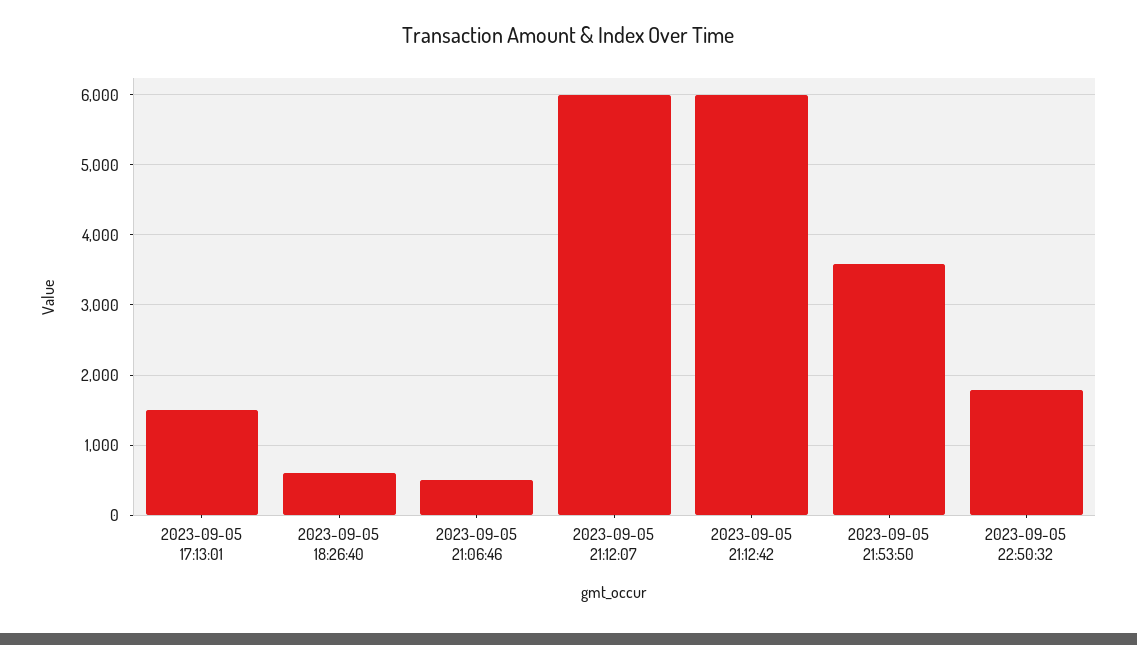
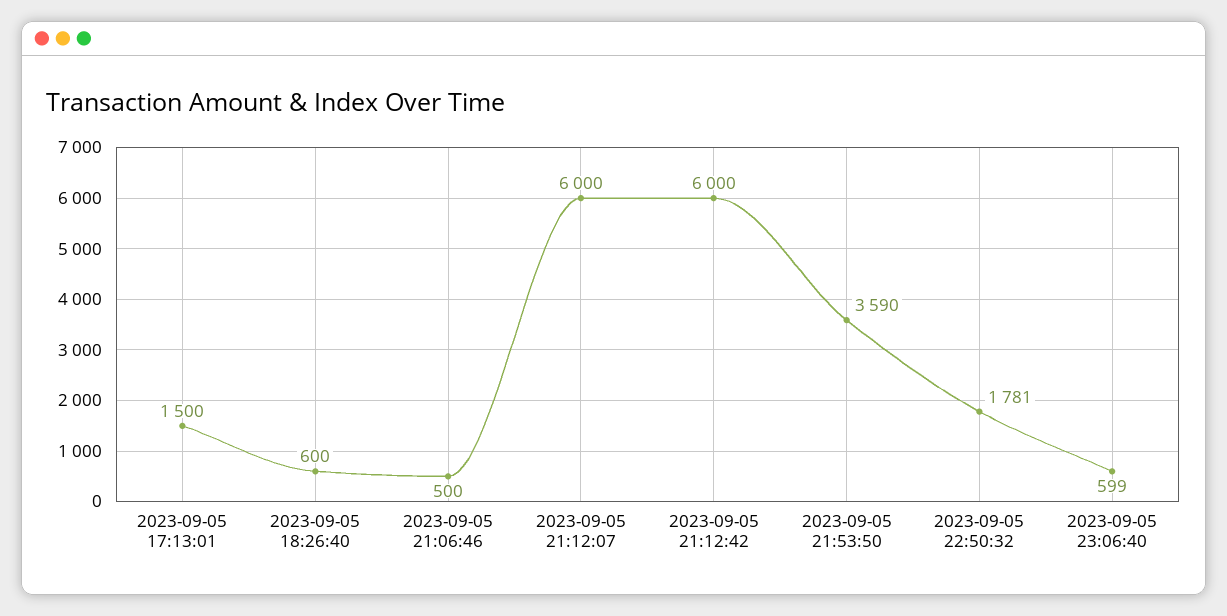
2023-09-05 23:06:40: none -> 599

